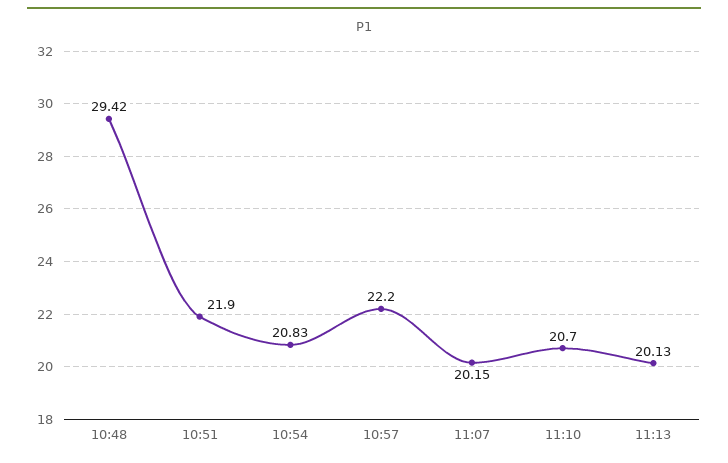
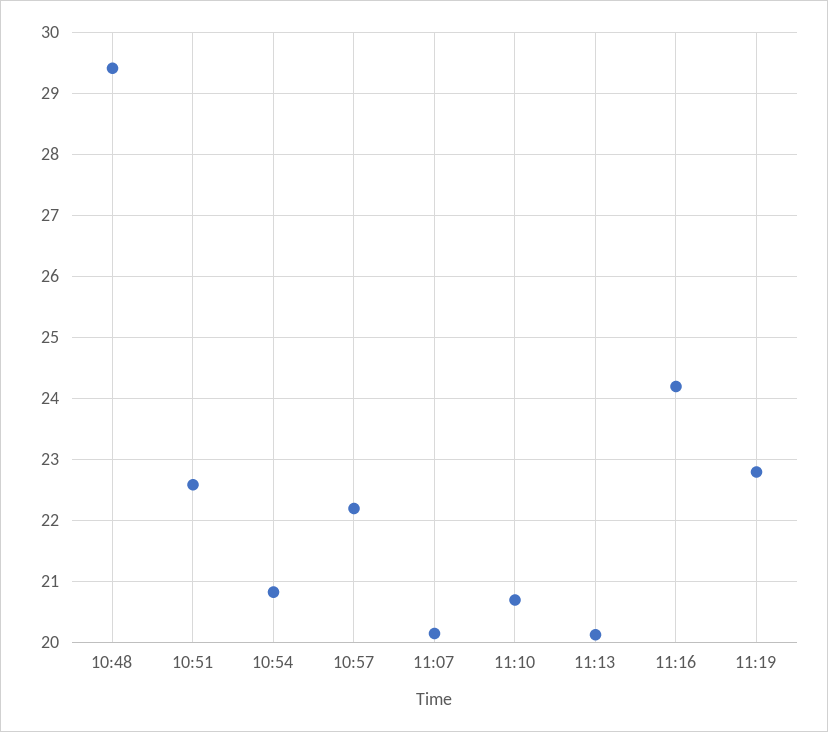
10:51: 21.9 -> 22.6
11:16: none -> 24.2
11:19: none -> 22.8

